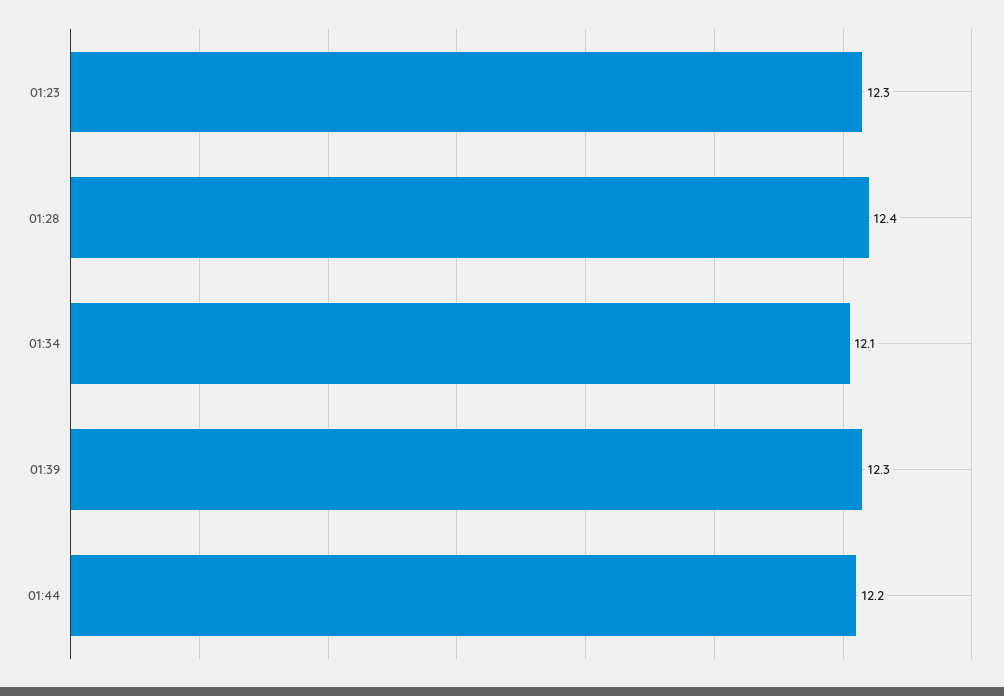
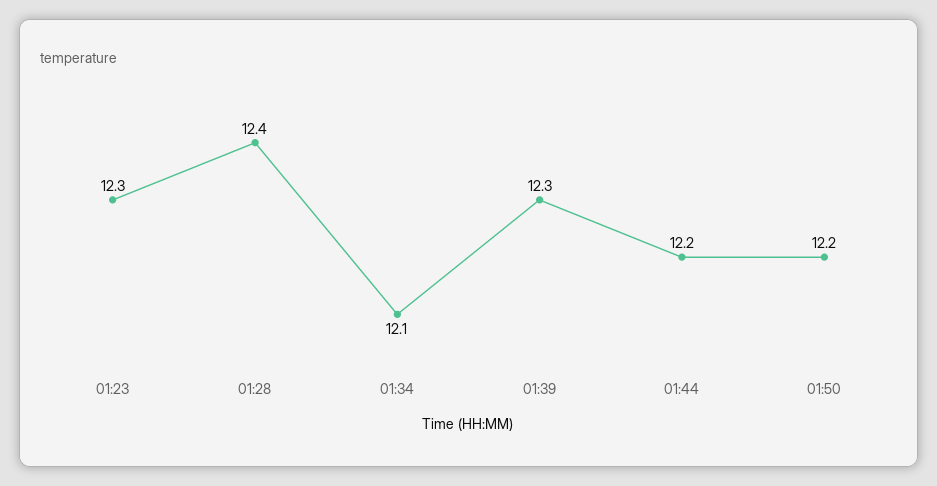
01:50: none -> 12.2

